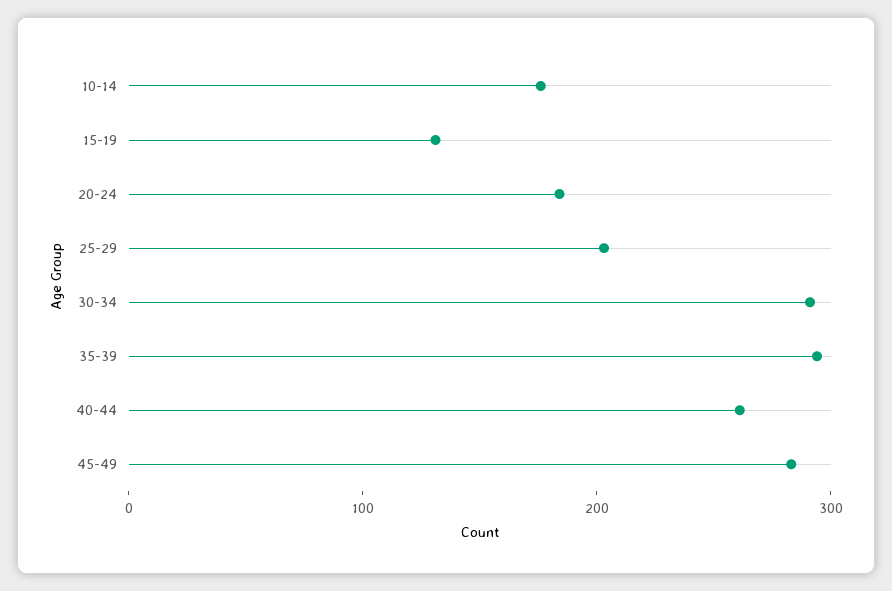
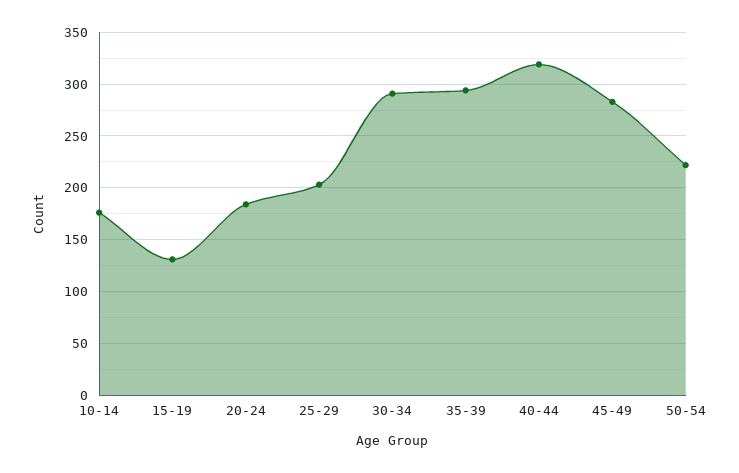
40-44: 260 -> 320
50-54: none -> 220

